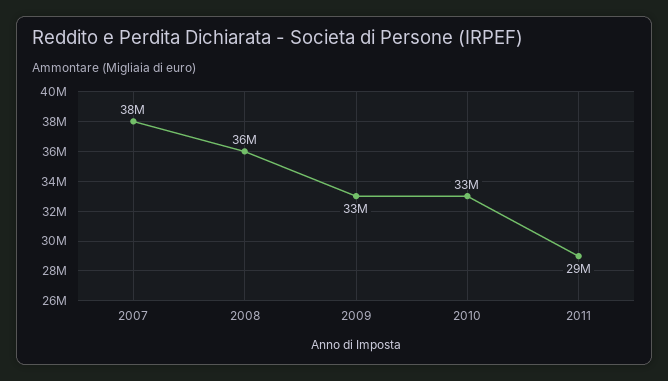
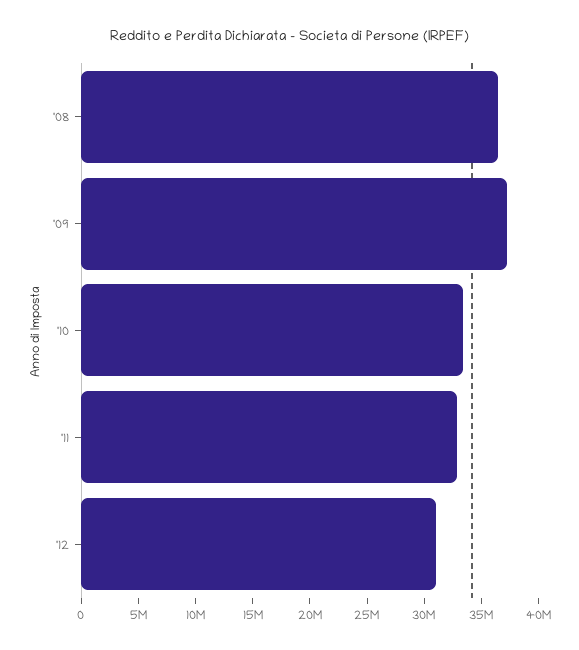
2007: 38000000 -> none
2009: 33000000 -> 37000000
2011: 29000000 -> 33000000
'12: none -> 31000000

